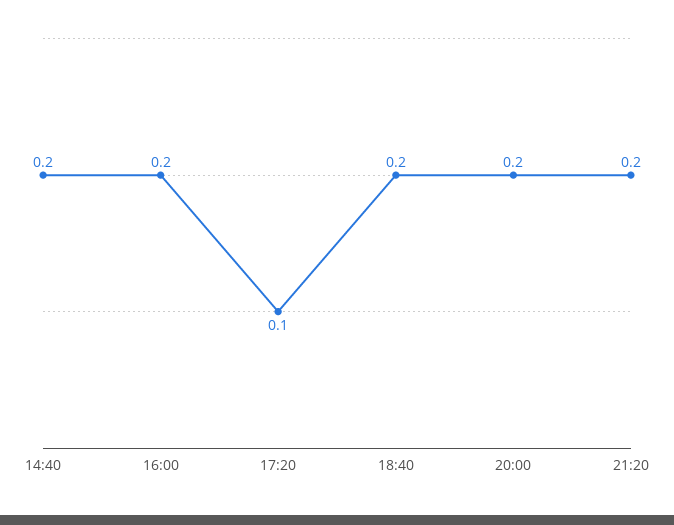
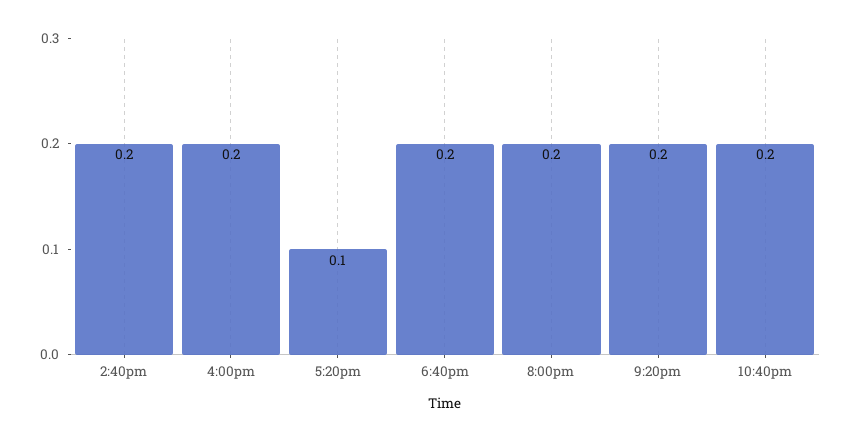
10:40pm: none -> 0.2

